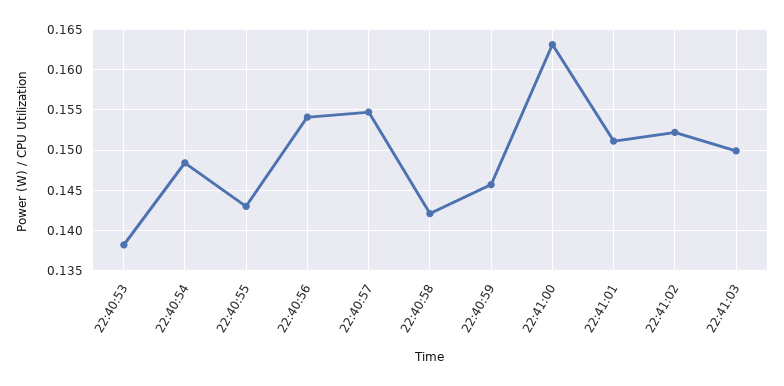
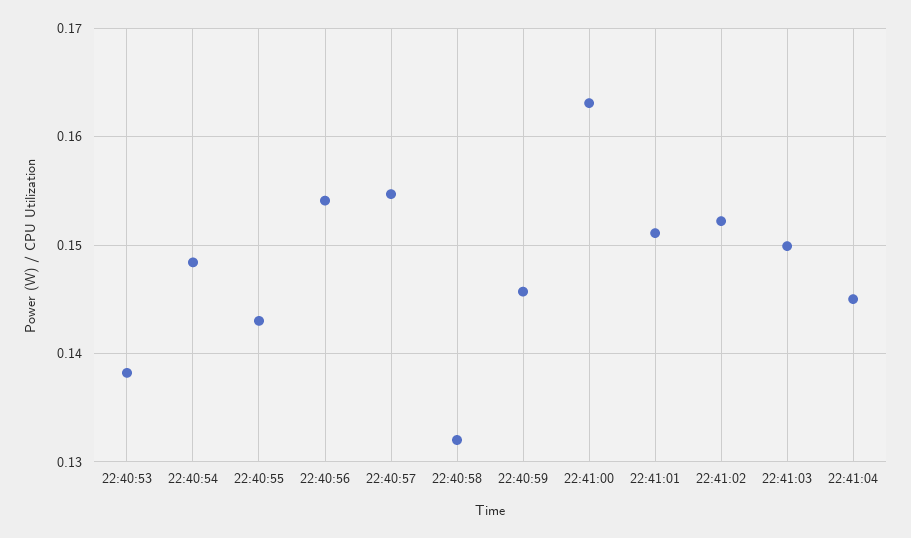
22:40:58: 0.142 -> 0.132
22:41:04: none -> 0.145

